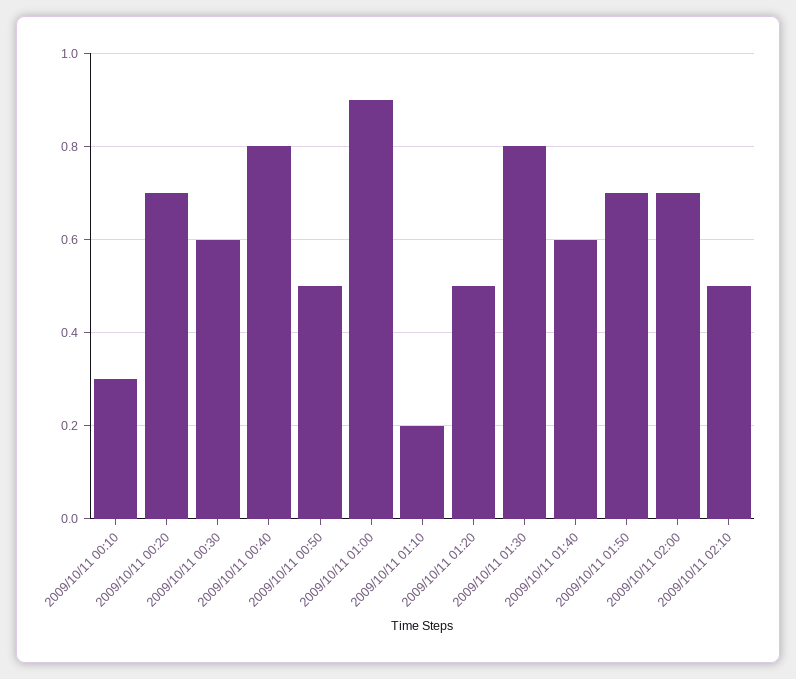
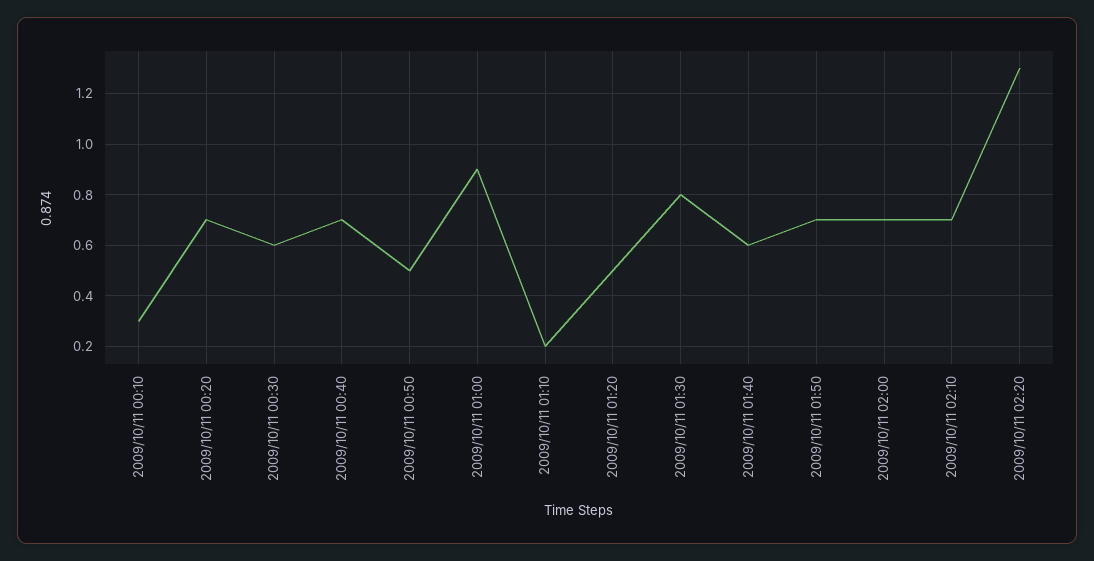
2009/10/11 00:40: 0.8 -> 0.7
2009/10/11 02:10: 0.5 -> 0.7
2009/10/11 02:20: none -> 1.3

